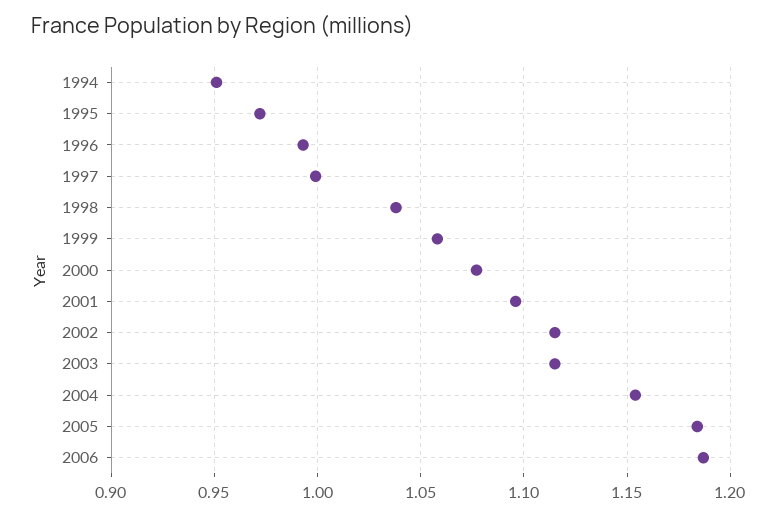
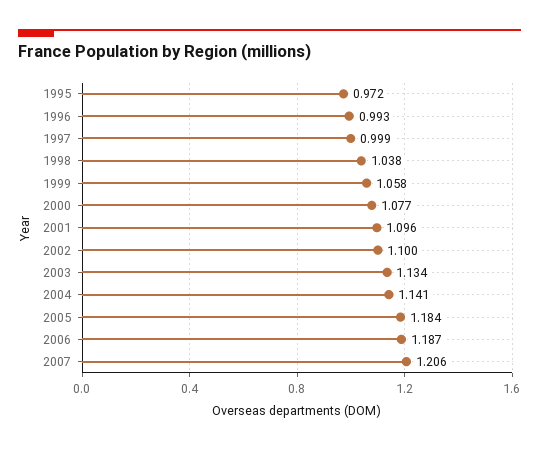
1994: 0.95 -> none
2002: 1.115 -> 1.1
2003: 1.115 -> 1.134
2004: 1.155 -> 1.141
2007: none -> 1.206

